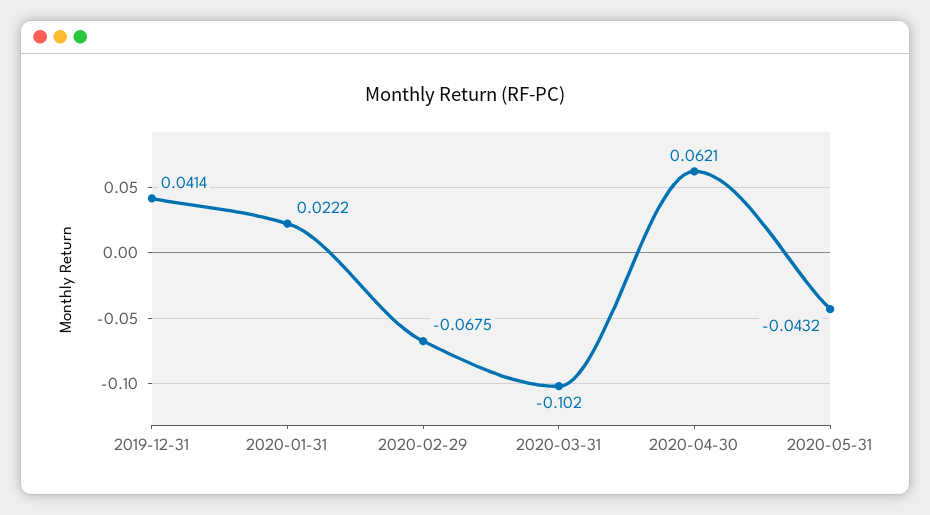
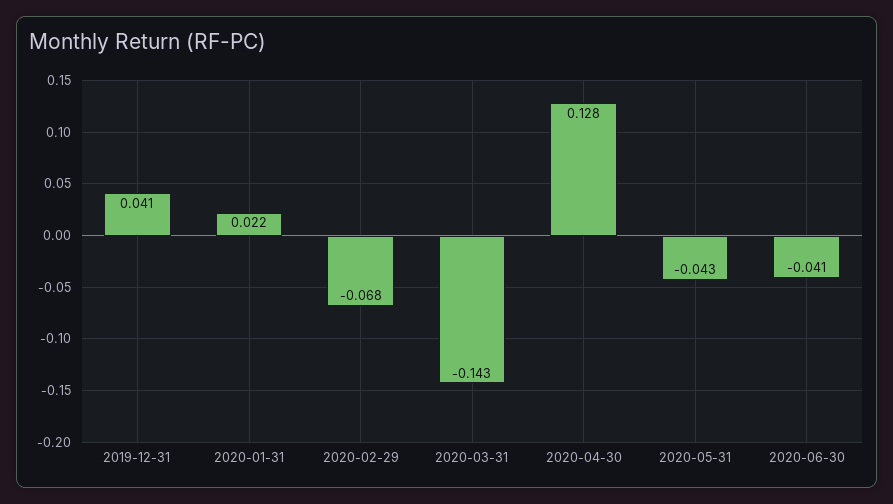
2020-03-31: -0.102 -> -0.143
2020-04-30: 0.0621 -> 0.128
2020-06-30: none -> -0.041

